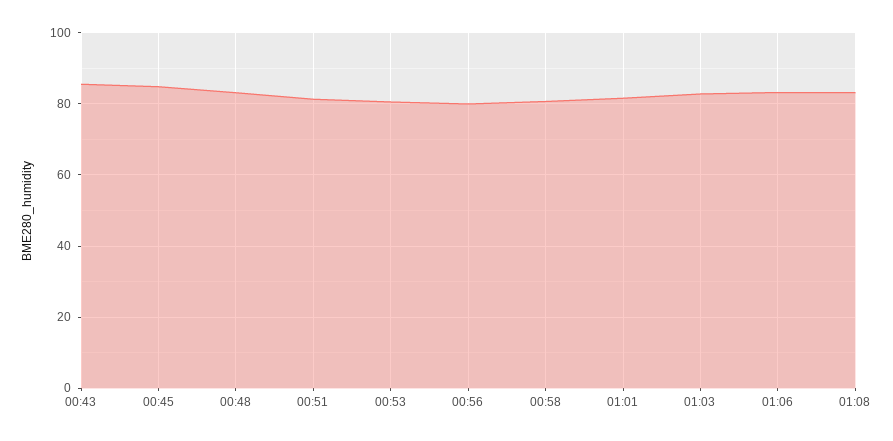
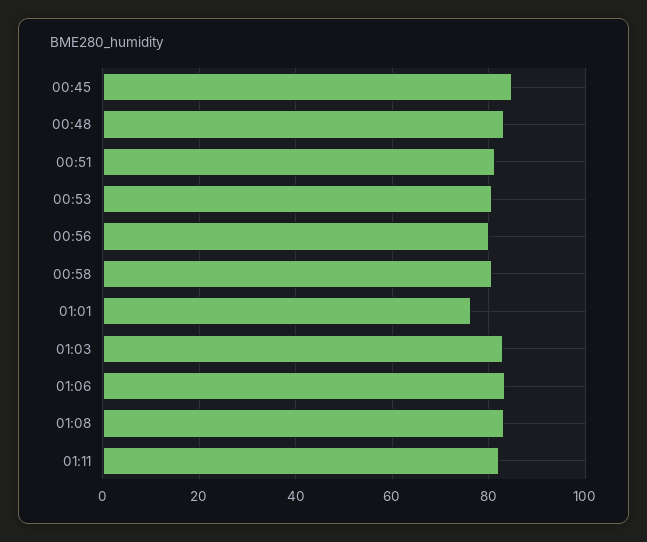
00:43: 86 -> none
01:01: 82 -> 76
01:11: none -> 82

